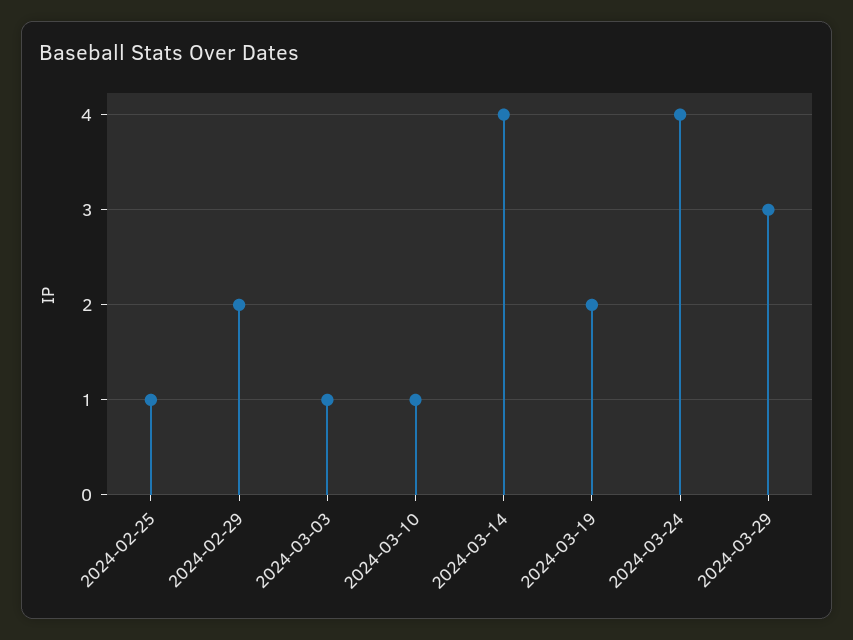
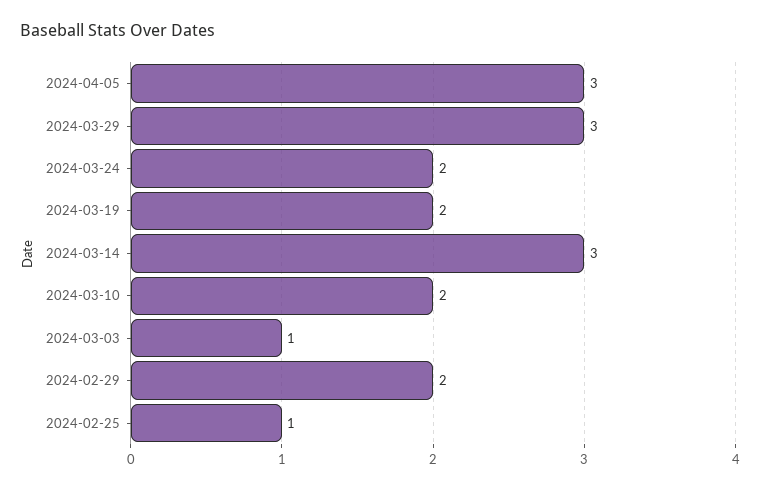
2024-03-10: 1 -> 2
2024-03-14: 4 -> 3
2024-03-24: 4 -> 2
2024-04-05: none -> 3

